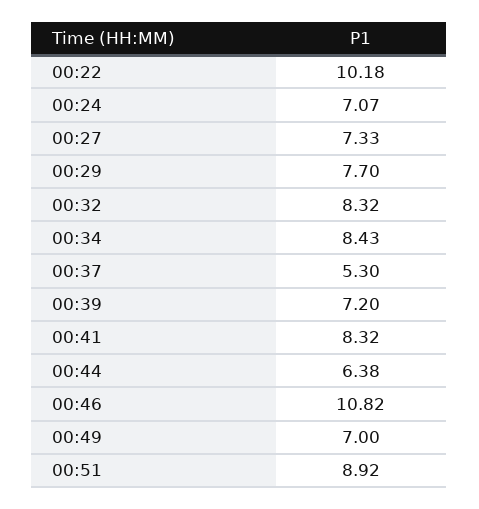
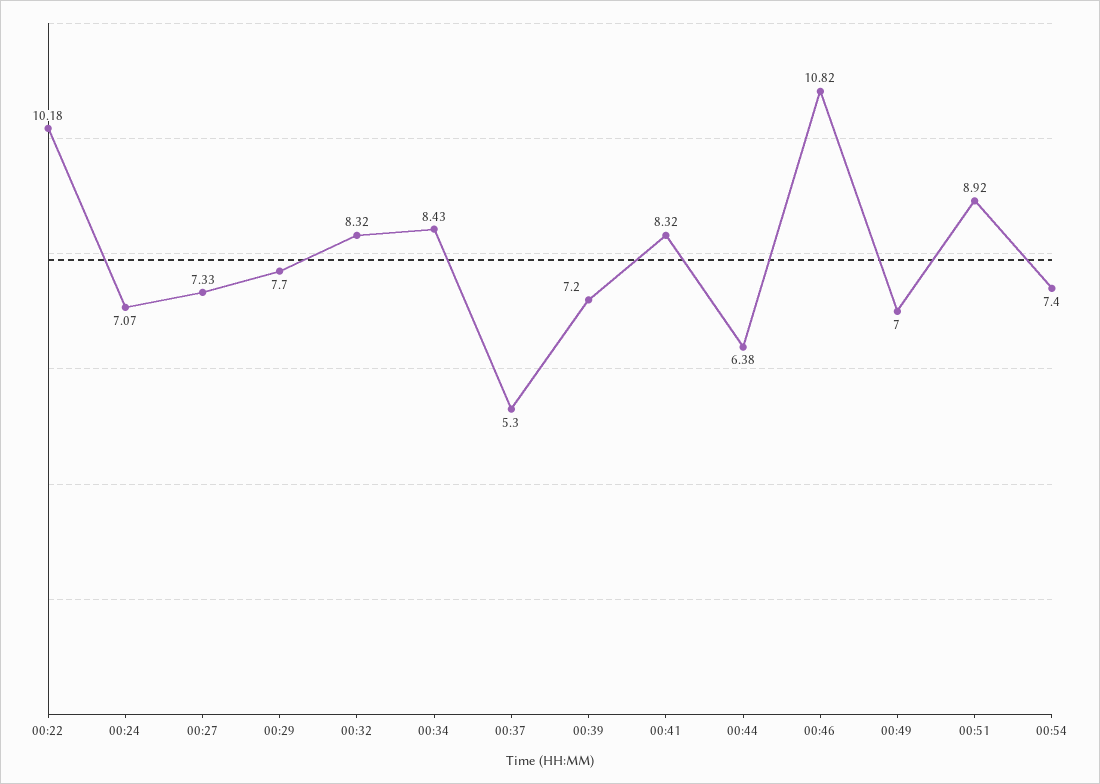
00:54: none -> 7.4

